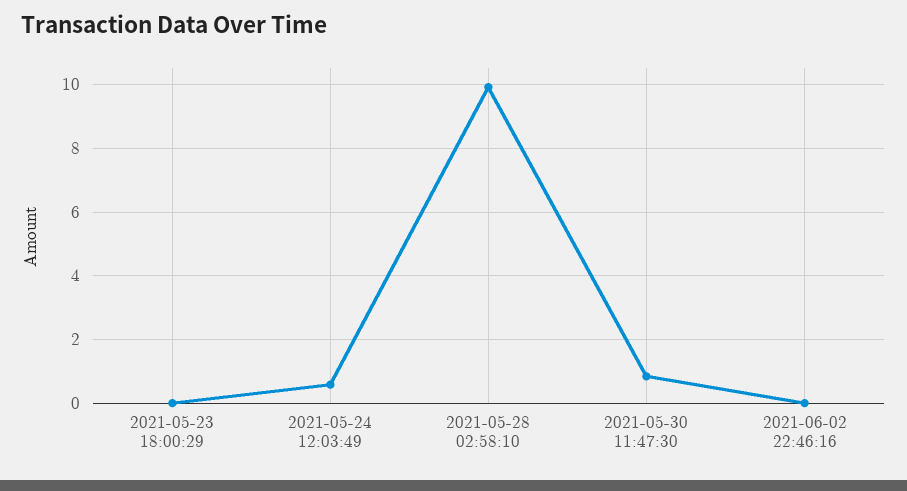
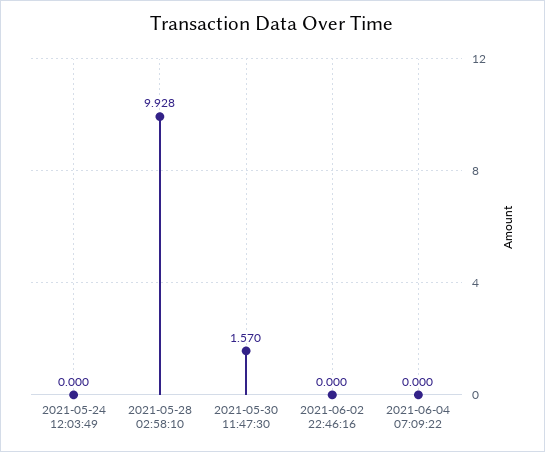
2021-05-23 18:00:29: 0 -> none
2021-05-24 12:03:49: 0.6 -> 0
2021-05-30 11:47:30: 0.8 -> 1.57
2021-06-04 07:09:22: none -> 0

